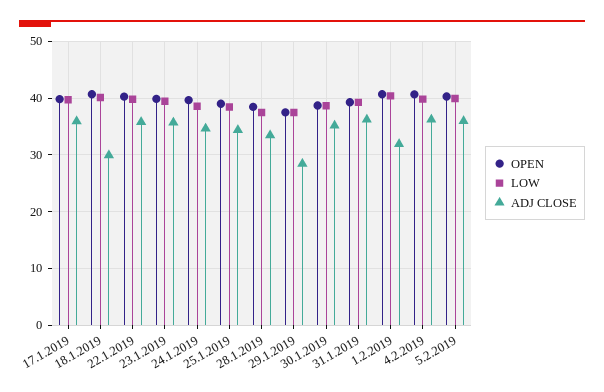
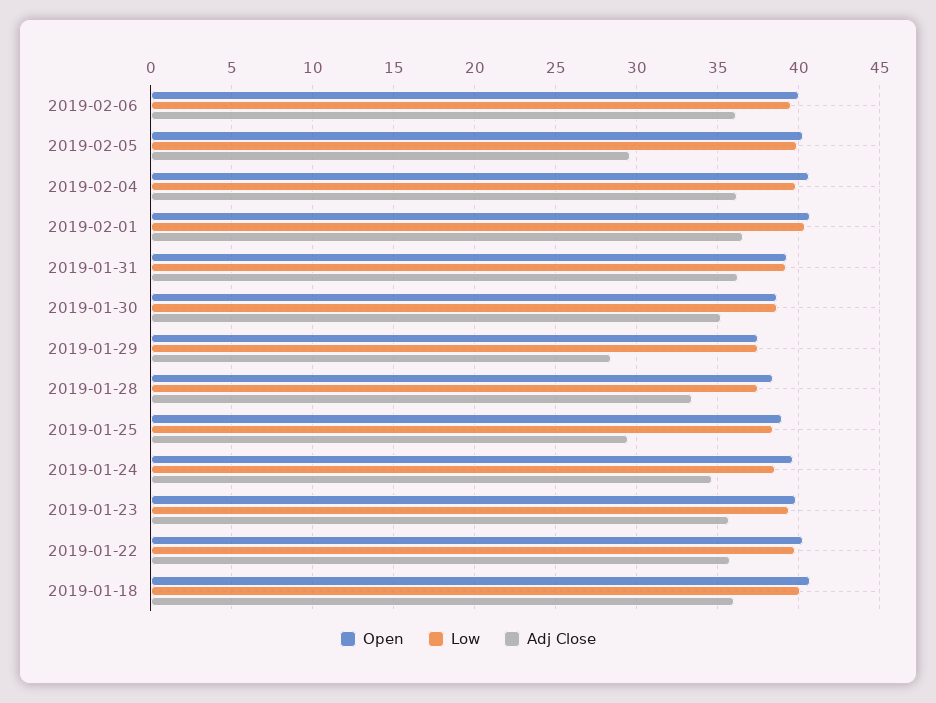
OPEN, 17.1.2019: 40 -> none
LOW, 17.1.2019: 40 -> none
ADJ CLOSE, 17.1.2019: 36 -> none
ADJ CLOSE, 18.1.2019: 30 -> 36
ADJ CLOSE, 25.1.2019: 34 -> 29.5
ADJ CLOSE, 1.2.2019: 32 -> 36.5
ADJ CLOSE, 5.2.2019: 36 -> 29.5
OPEN, 2019-02-06: none -> 40
LOW, 2019-02-06: none -> 39.5
ADJ CLOSE, 2019-02-06: none -> 36

